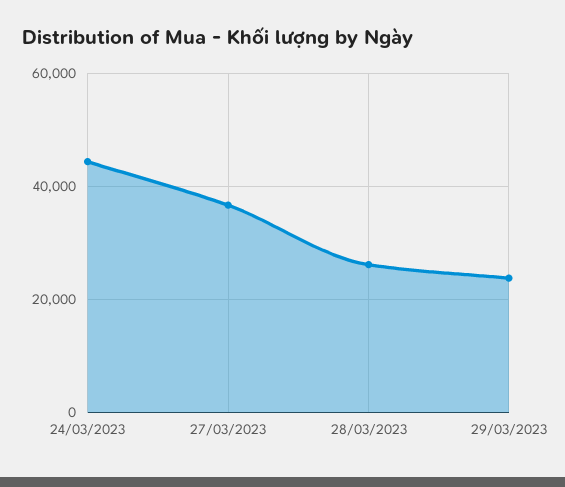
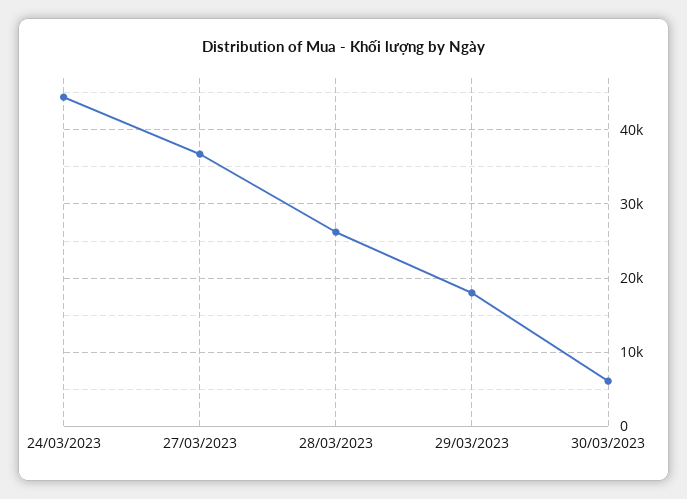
29/03/2023: 24000 -> 18000
30/03/2023: none -> 6000

